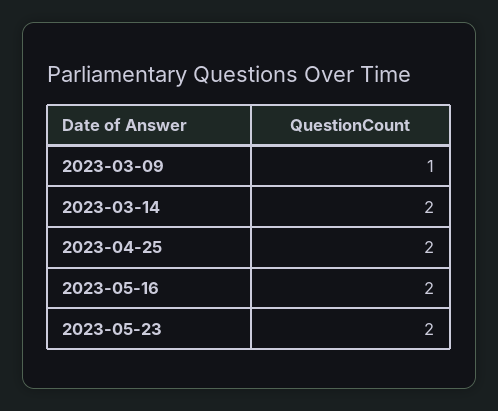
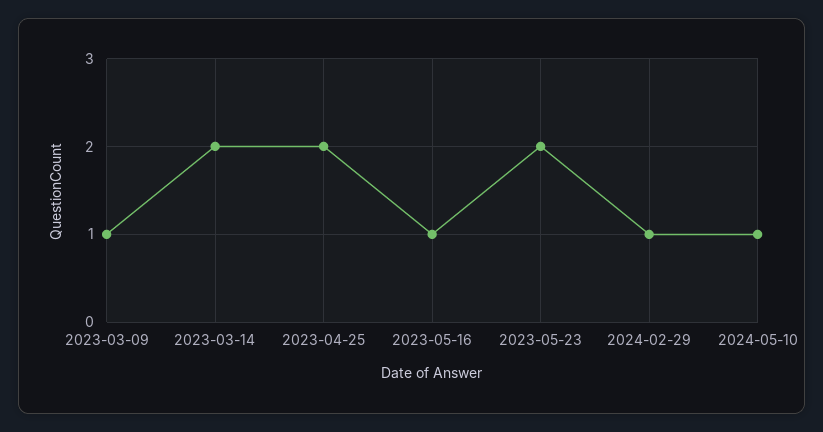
2023-05-16: 2 -> 1
2024-02-29: none -> 1
2024-05-10: none -> 1

